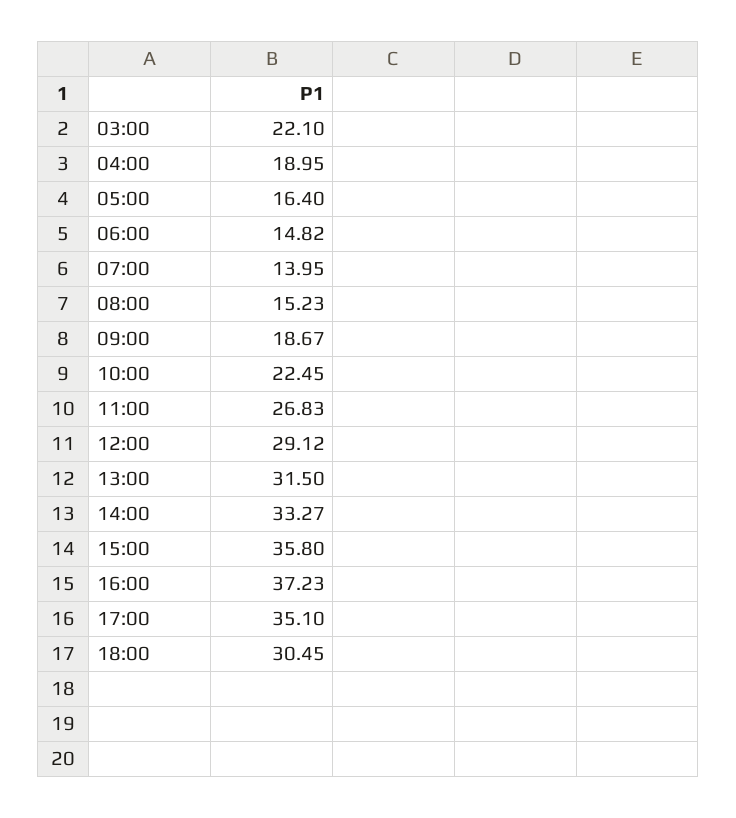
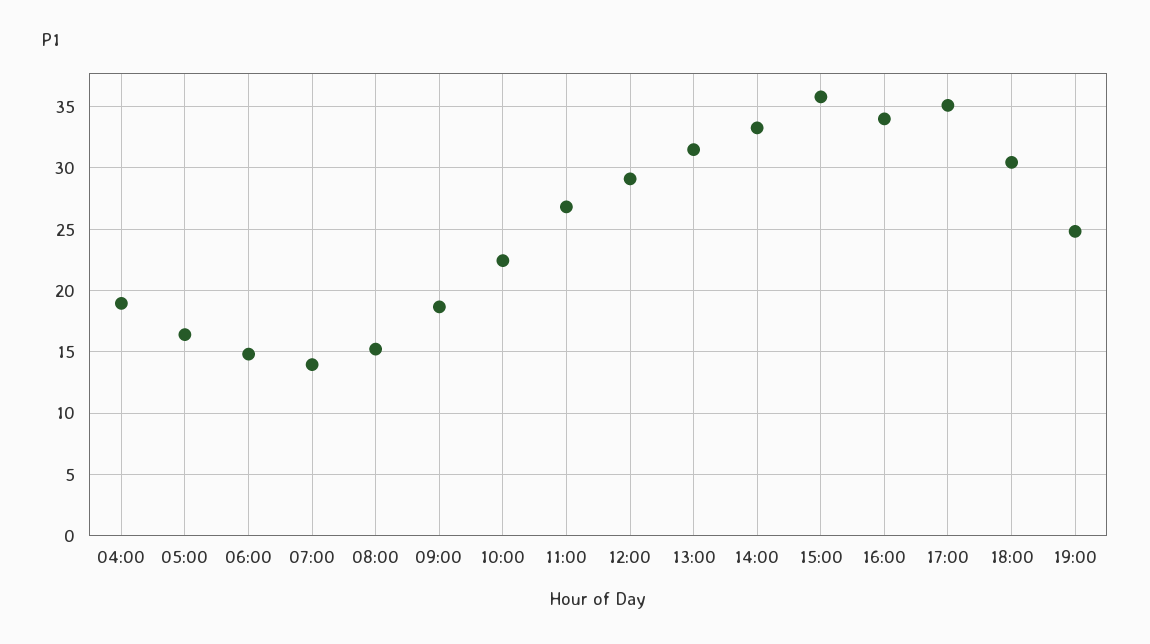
03:00: 22.1 -> none
16:00: 37.23 -> 34
19:00: none -> 25

